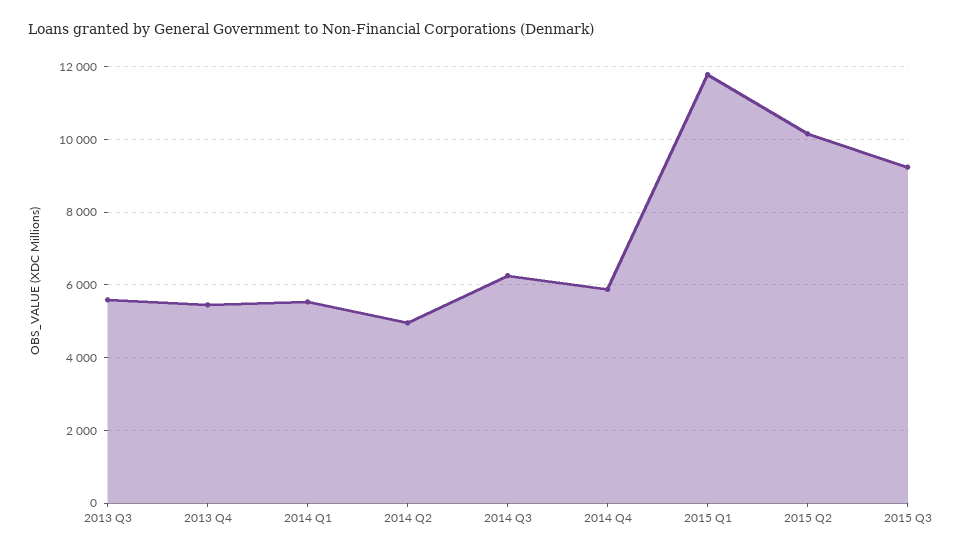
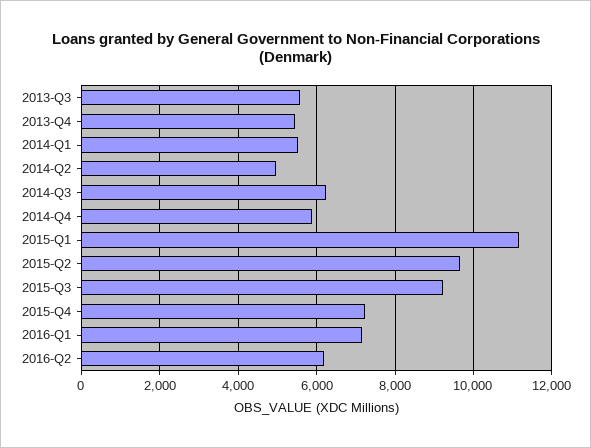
2015 Q1: 11800 -> 11200
2015 Q2: 10200 -> 9600
2015-Q4: none -> 7200
2016-Q1: none -> 7200
2016-Q2: none -> 6200

